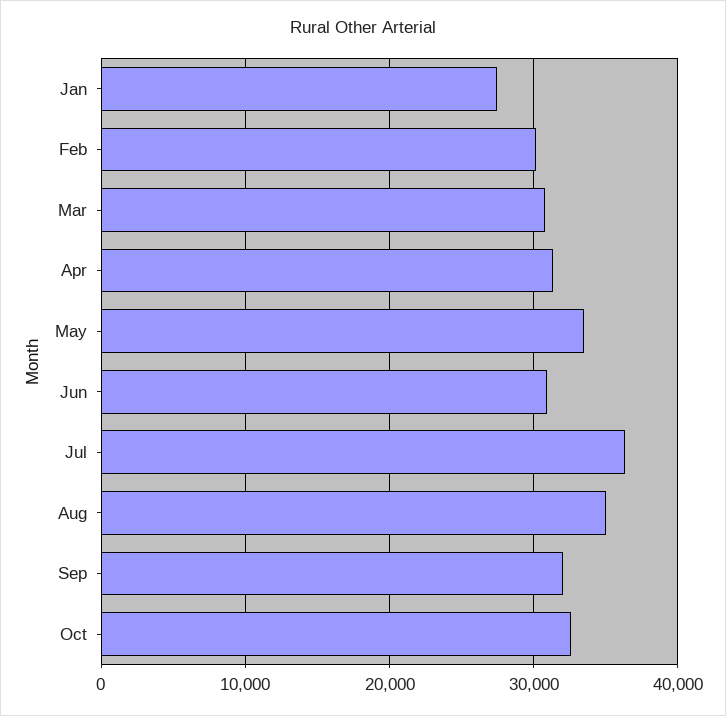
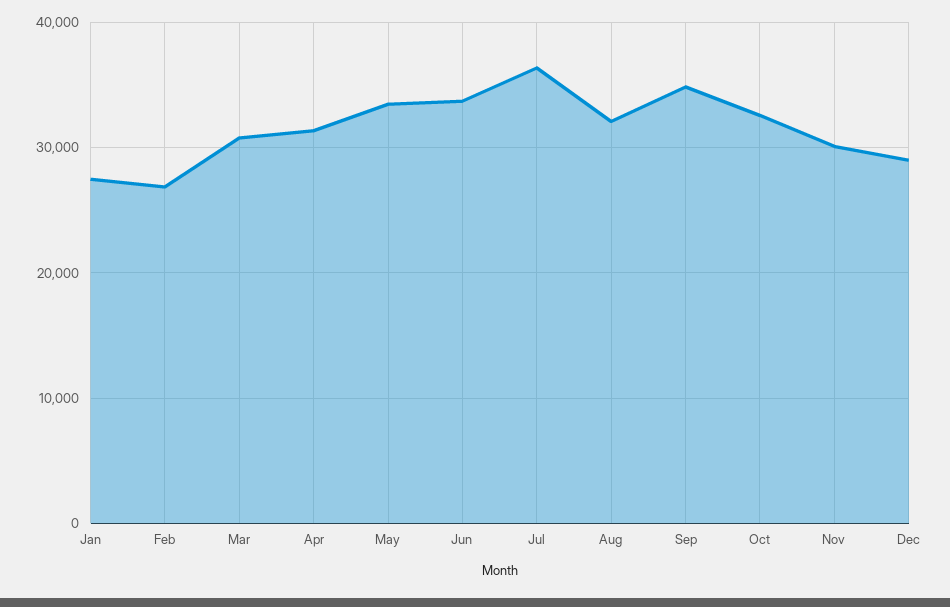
Feb: 30000 -> 27000
Jun: 31000 -> 34000
Aug: 35000 -> 32000
Sep: 32000 -> 35000
Nov: none -> 30000
Dec: none -> 29000

